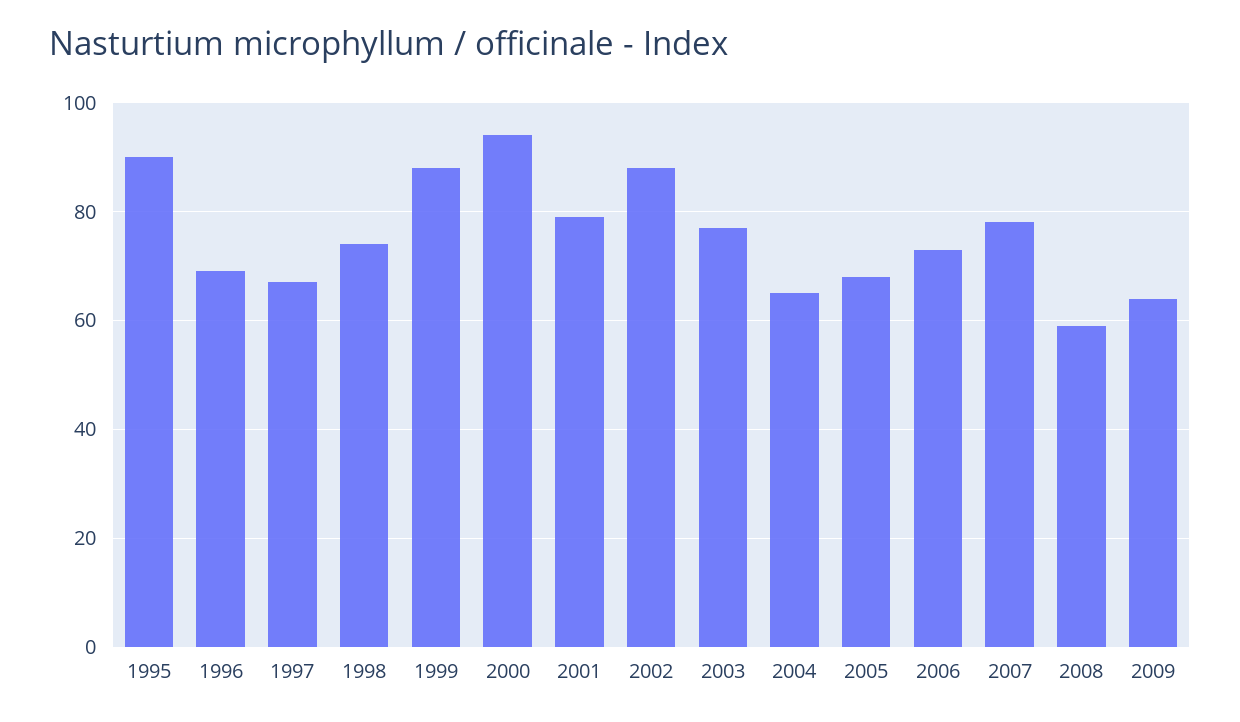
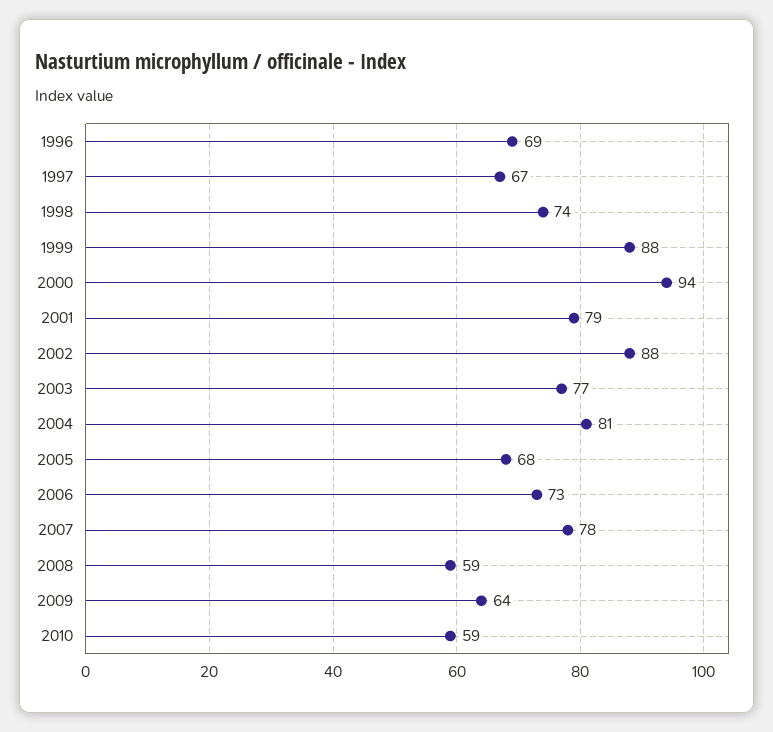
1995: 90 -> none
2004: 65 -> 81
2010: none -> 59

